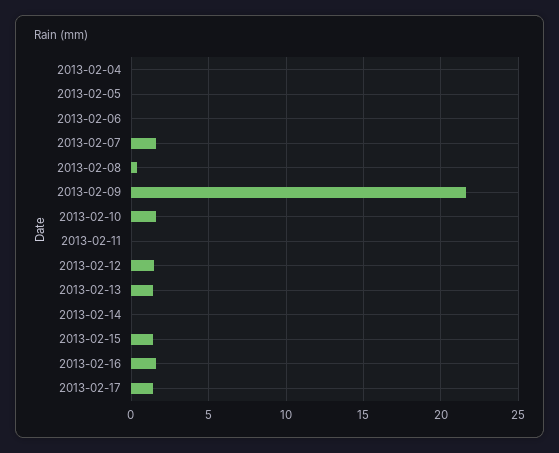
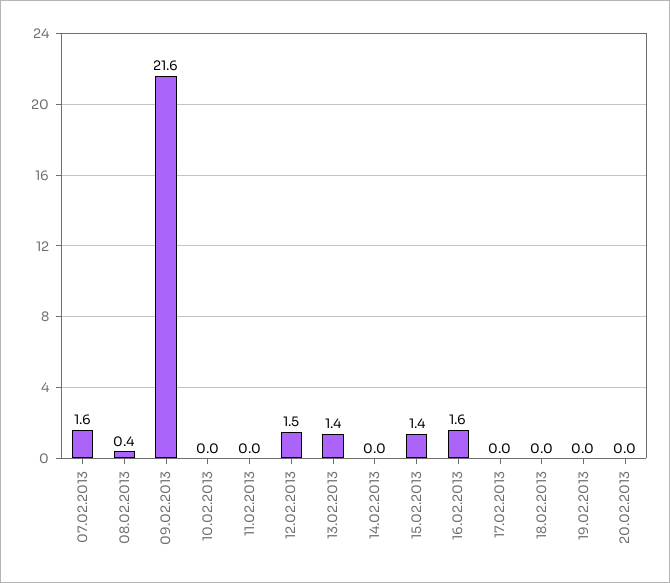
2013-02-04: 0 -> none
2013-02-05: 0 -> none
2013-02-06: 0 -> none
2013-02-10: 1.5 -> 0
2013-02-17: 1.5 -> 0
18.02.2013: none -> 0
19.02.2013: none -> 0
20.02.2013: none -> 0

